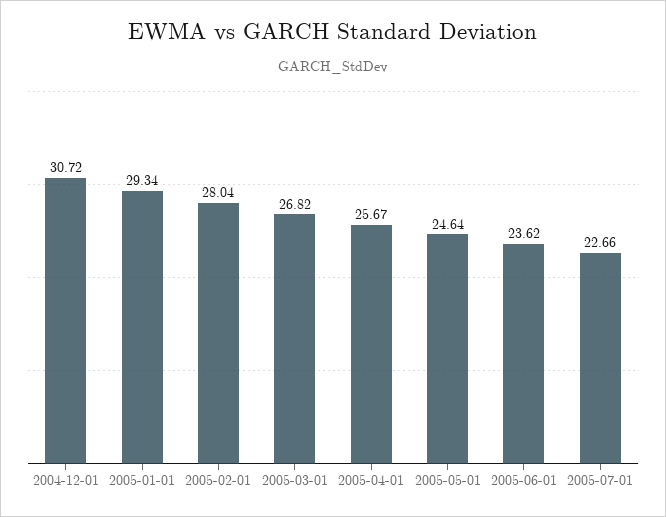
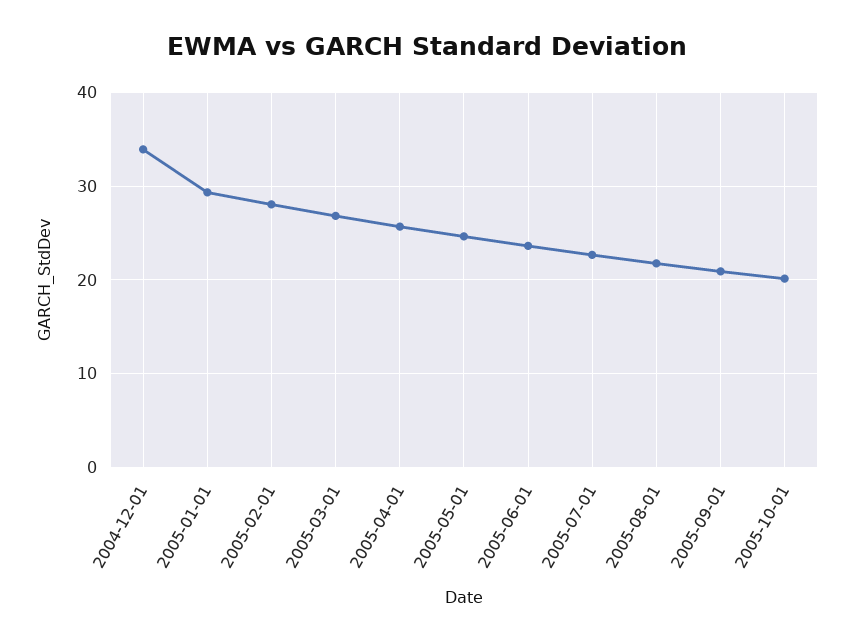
2004-12-01: 30.72 -> 34
2005-08-01: none -> 22
2005-09-01: none -> 21
2005-10-01: none -> 20

